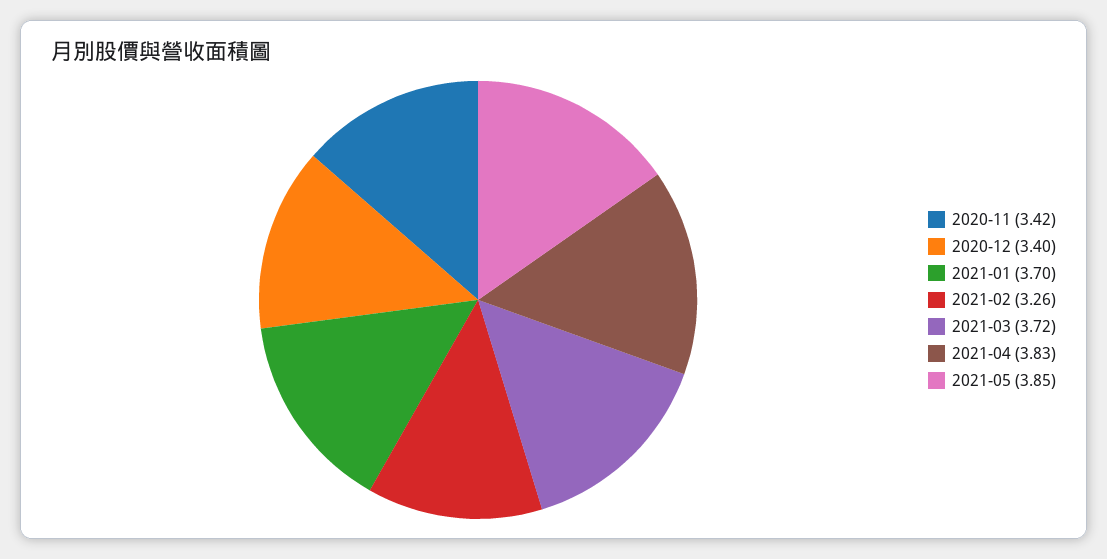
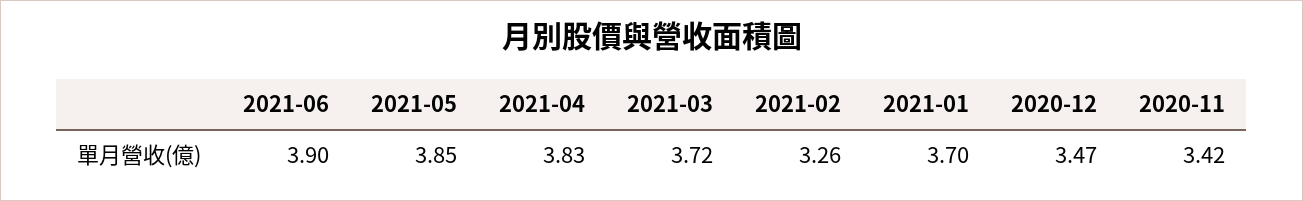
2020-12: 3.4 -> 3.47
2021-06: none -> 3.9

